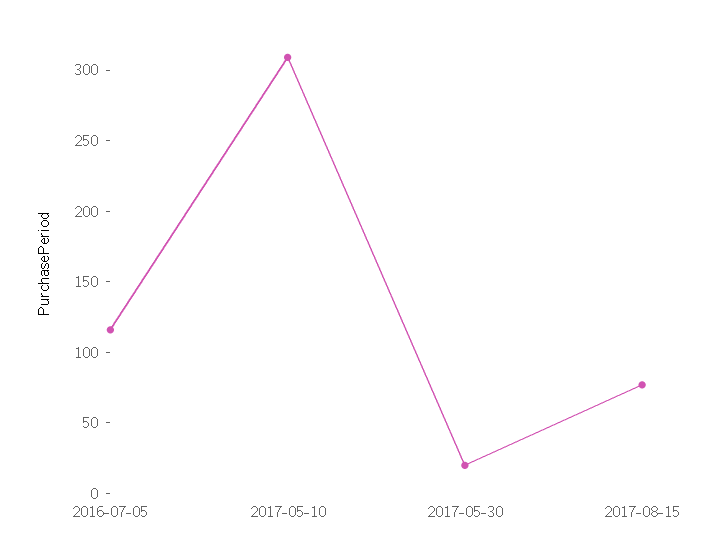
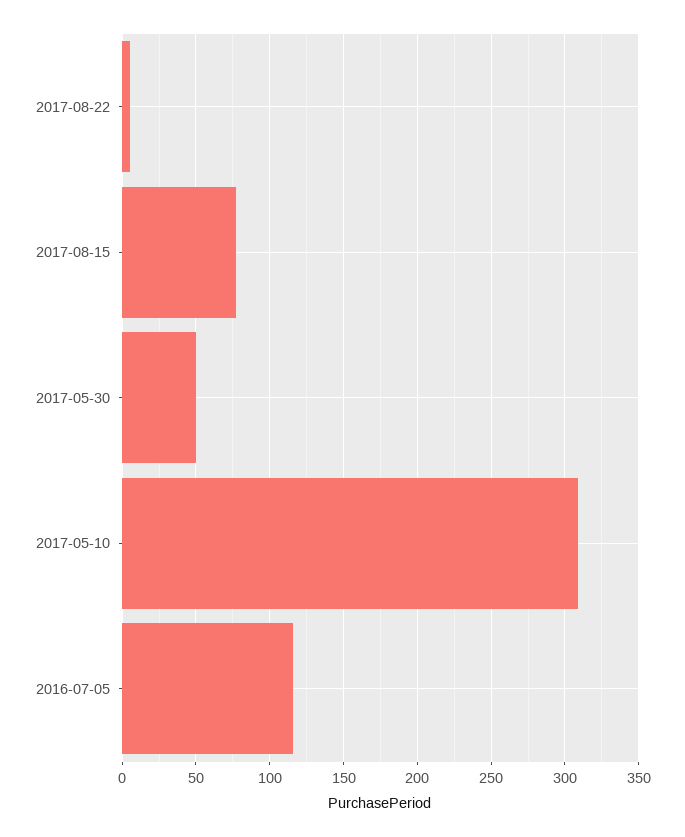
2017-05-30: 20 -> 50
2017-08-22: none -> 5

